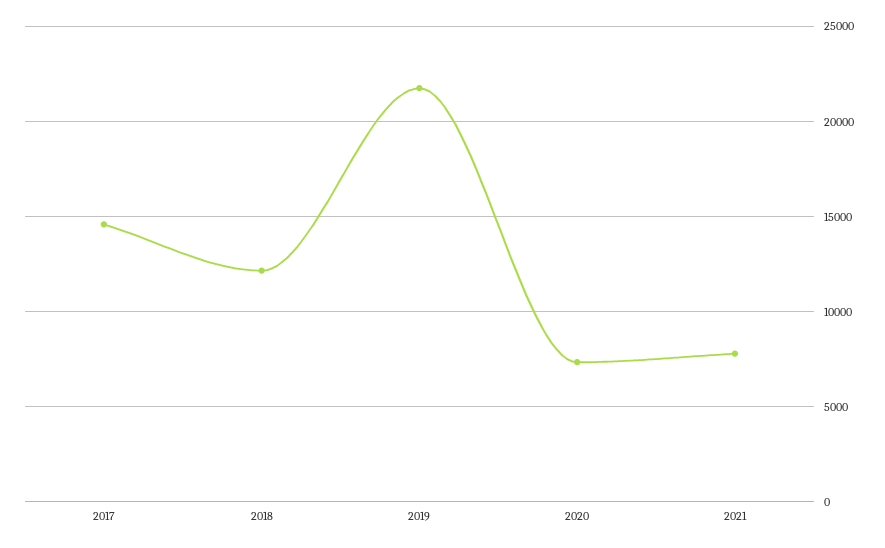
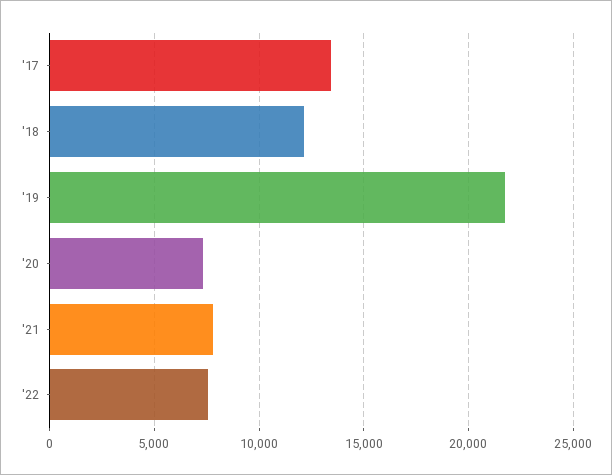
2017: 14500 -> 13500
'22: none -> 7500

